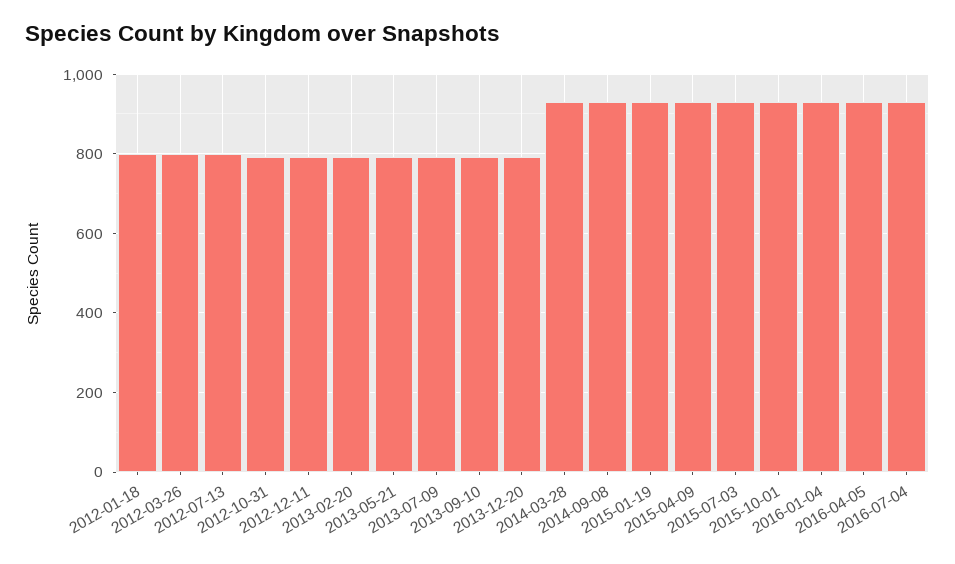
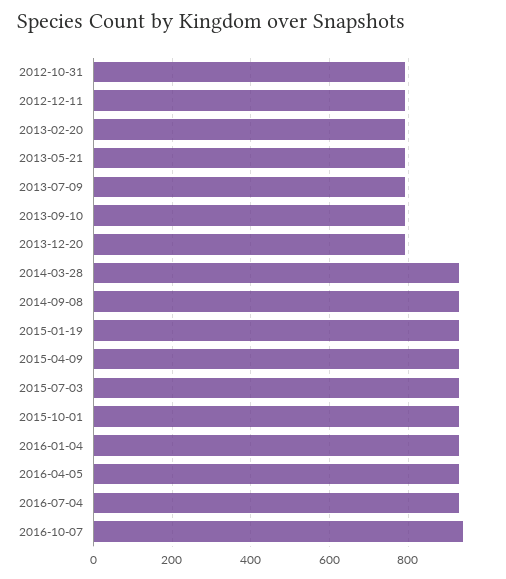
2012-01-18: 800 -> none
2012-03-26: 800 -> none
2012-07-13: 800 -> none
2016-10-07: none -> 940

